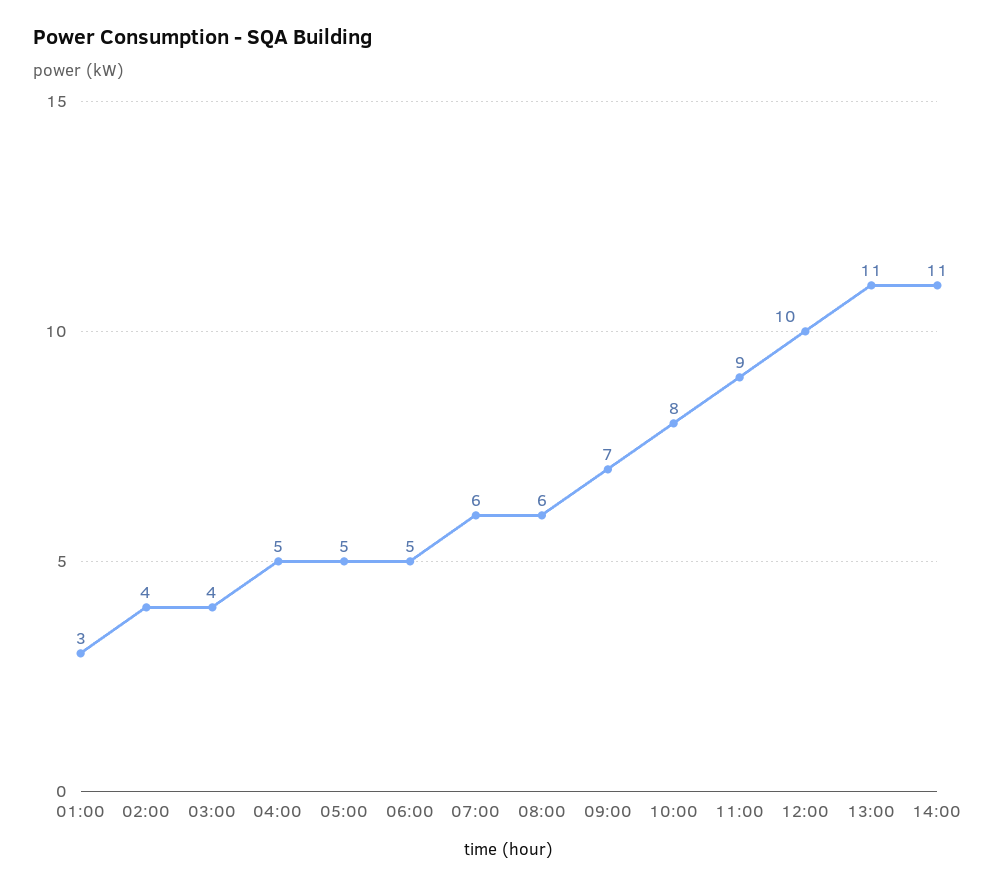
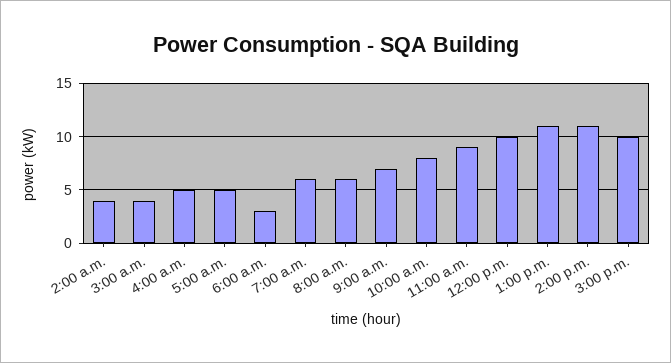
01:00: 3 -> none
06:00: 5 -> 3
3:00 p.m.: none -> 10

